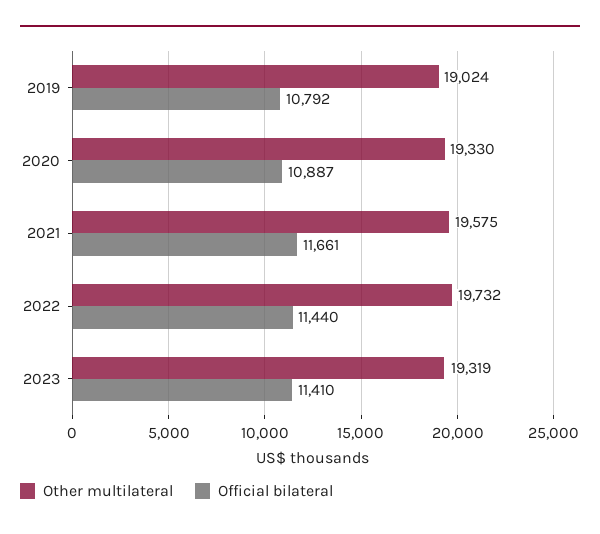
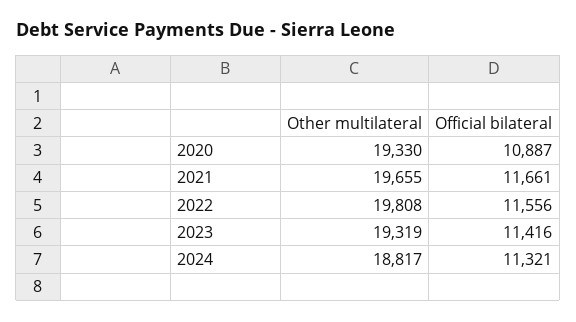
Other multilateral, 2019: 19024 -> none
Official bilateral, 2019: 10792 -> none
Other multilateral, 2021: 19575 -> 19655
Other multilateral, 2022: 19732 -> 19808
Official bilateral, 2022: 11440 -> 11556
Official bilateral, 2023: 11410 -> 11416
Other multilateral, 2024: none -> 18817
Official bilateral, 2024: none -> 11321

